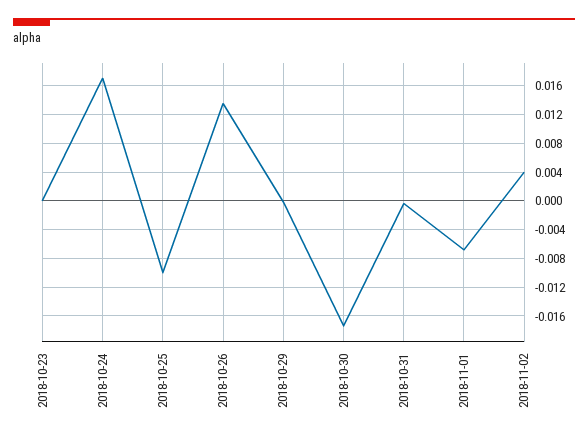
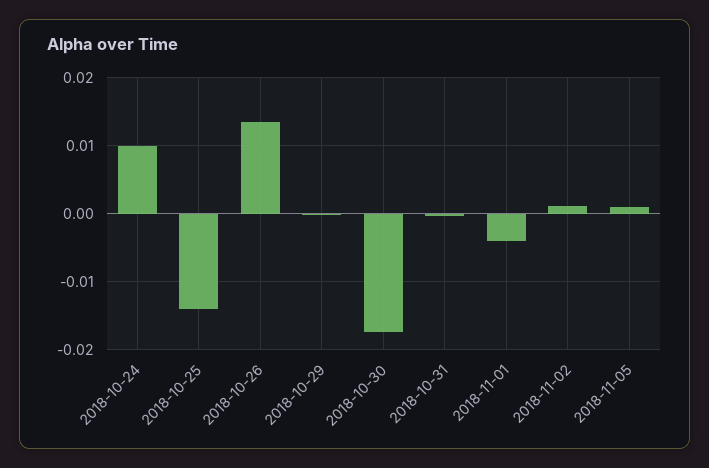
2018-10-23: 0 -> none
2018-10-24: 0.017 -> 0.01
2018-10-25: -0.01 -> -0.014
2018-11-01: -0.007 -> -0.004
2018-11-02: 0.004 -> 0.001
2018-11-05: none -> 0.001

